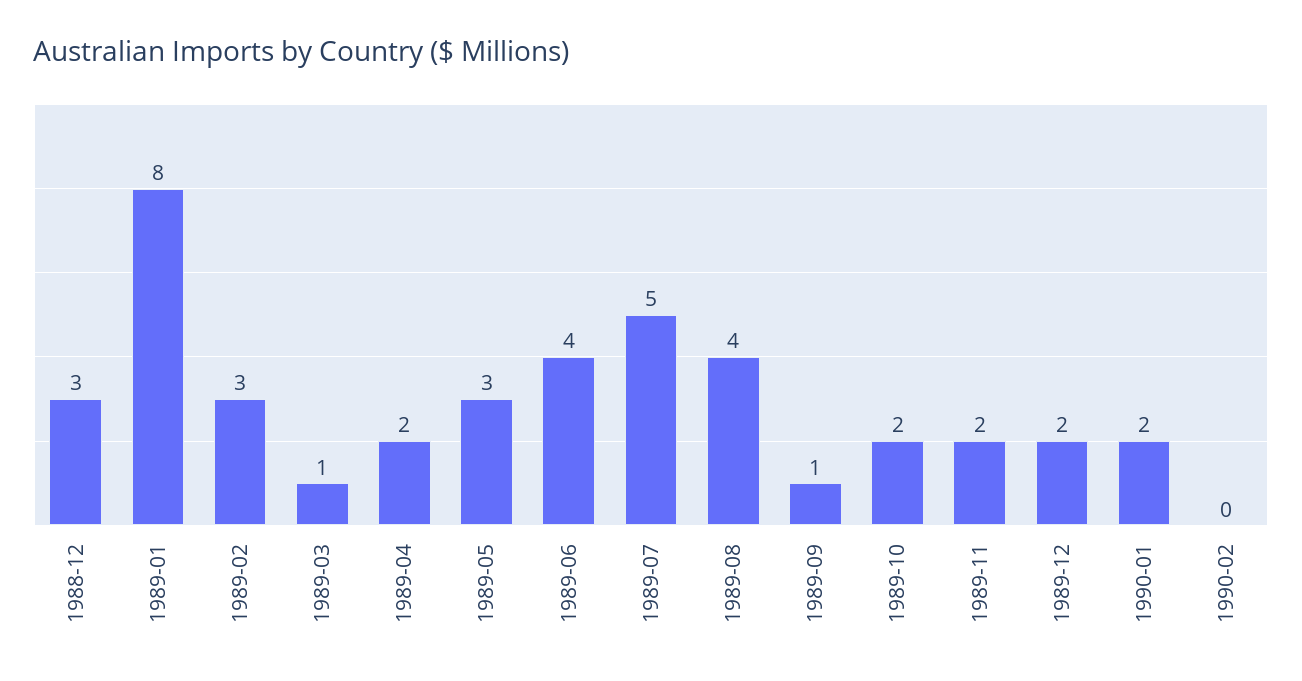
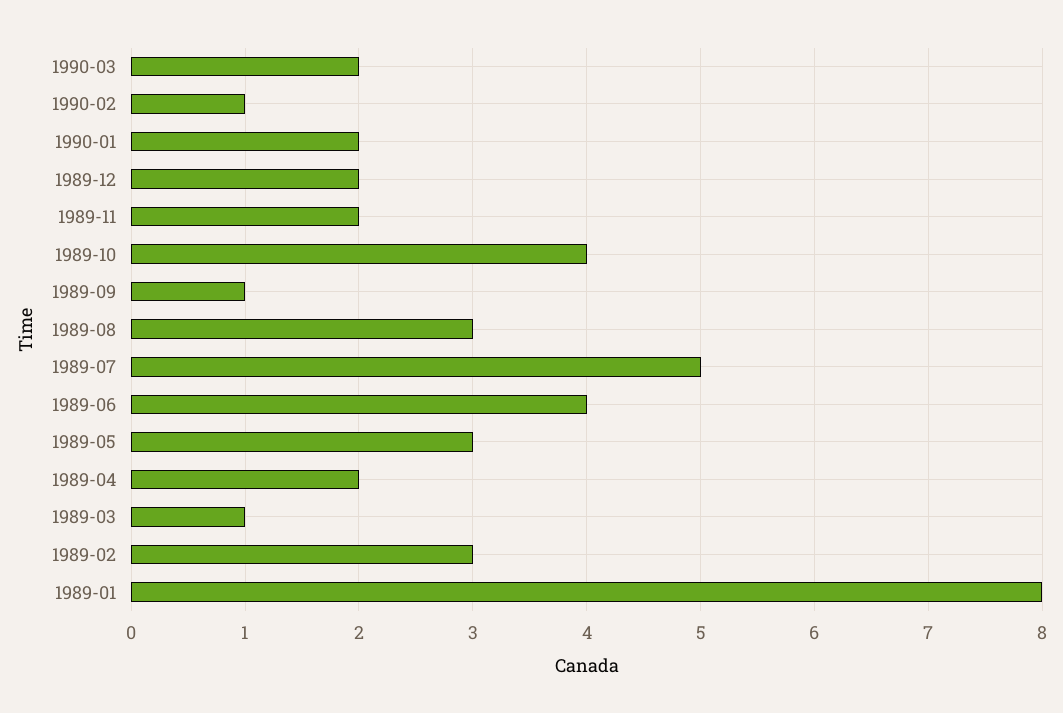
1988-12: 3 -> none
1989-08: 4 -> 3
1989-10: 2 -> 4
1990-02: 0 -> 1
1990-03: none -> 2

